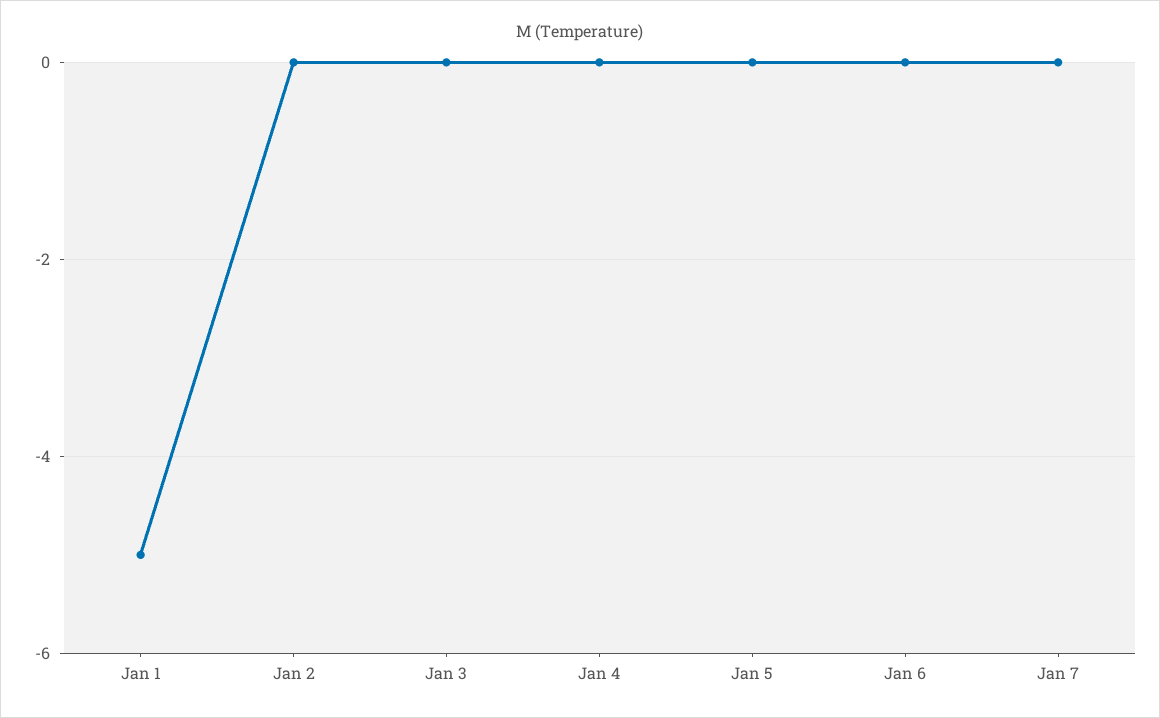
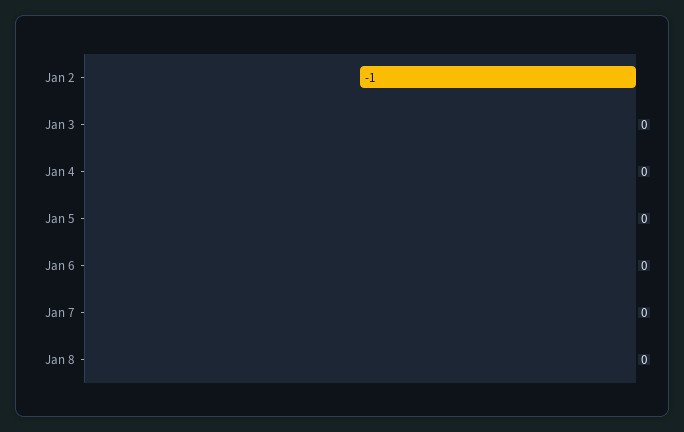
Jan 1: -5 -> none
Jan 2: 0 -> -1
Jan 8: none -> 0

